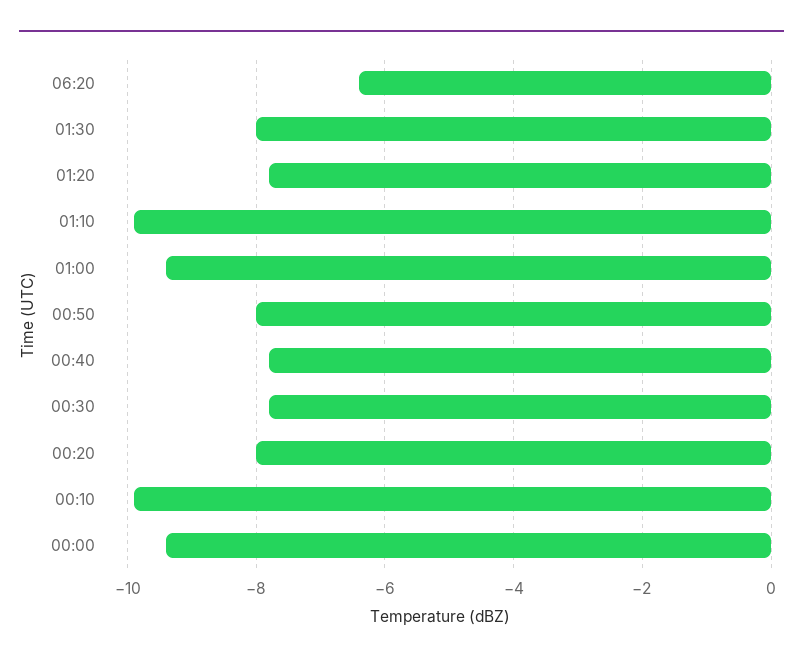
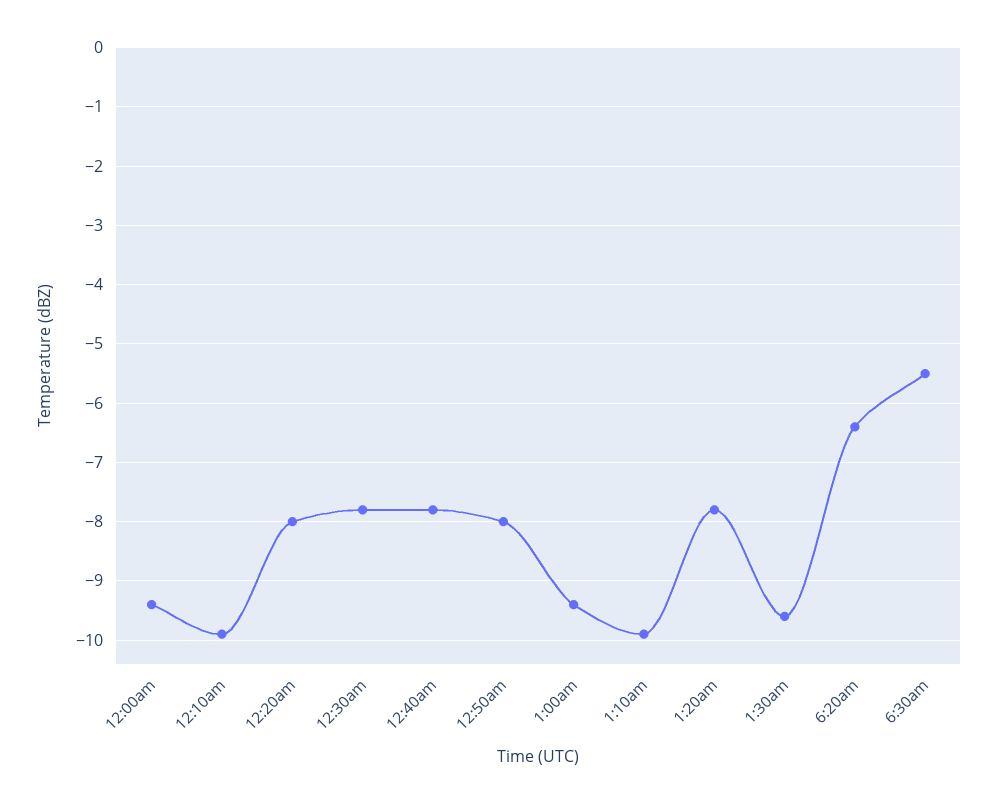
01:30: -8 -> -9.5
6:30am: none -> -5.5

